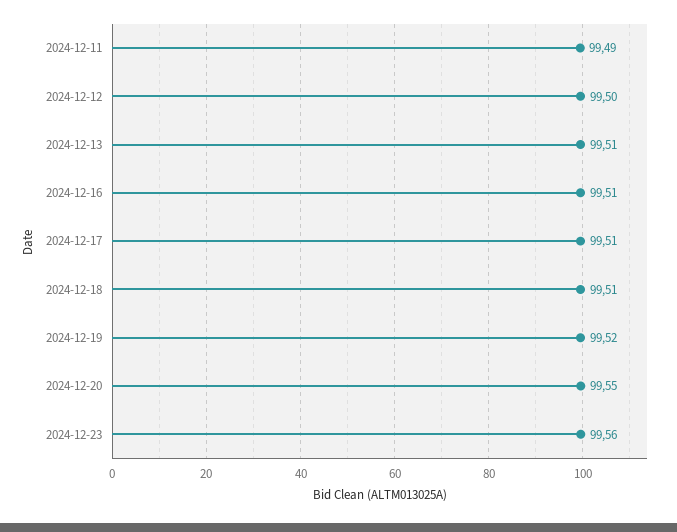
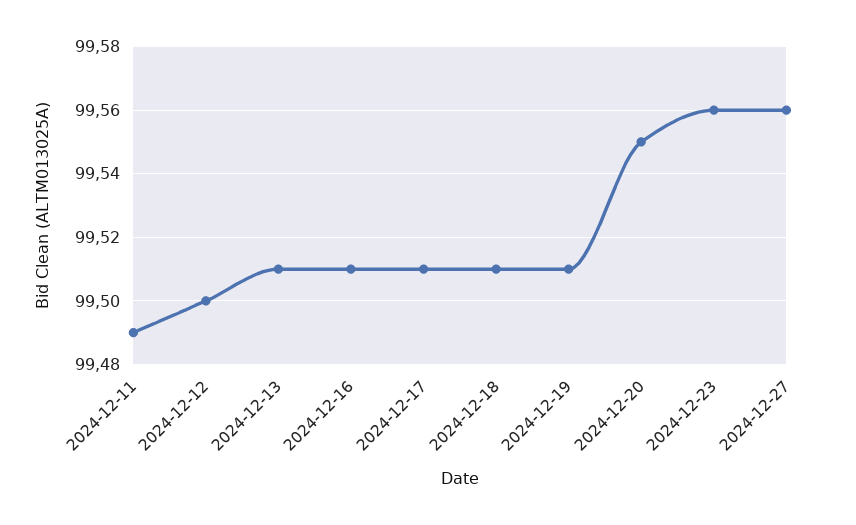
2024-12-19: 99.52 -> 99.51
2024-12-27: none -> 99.56

